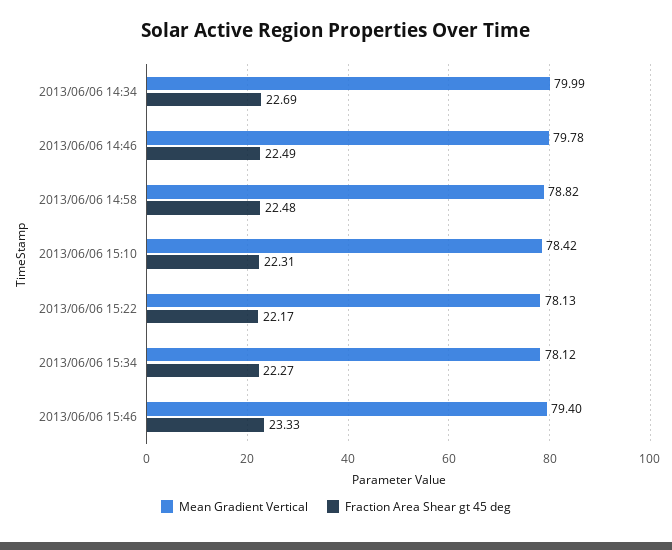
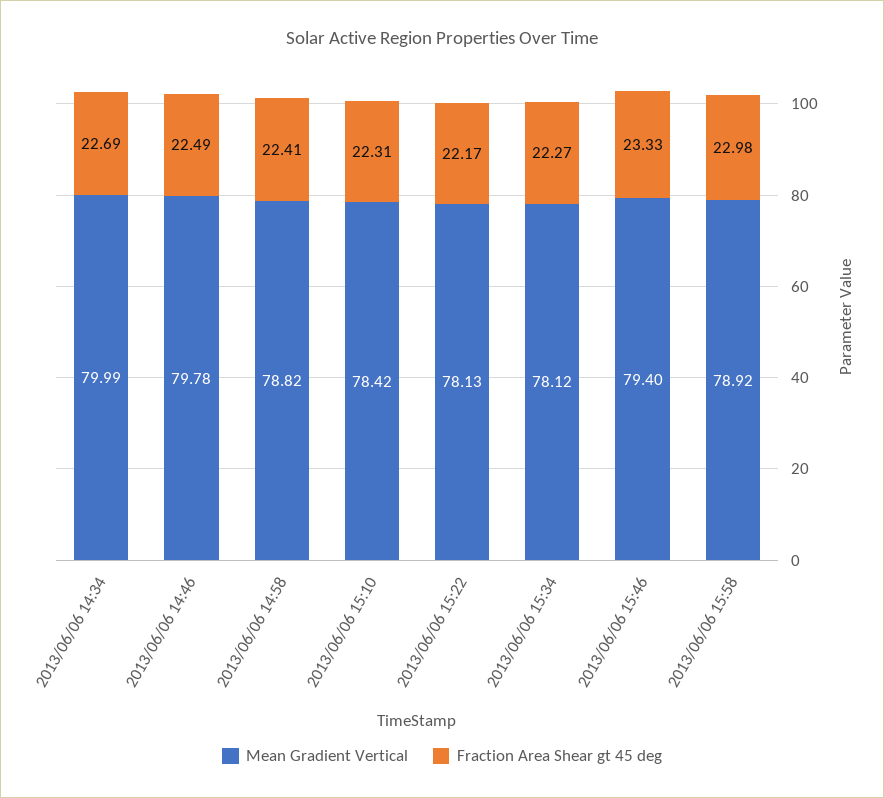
Fraction Area Shear gt 45 deg, 2013/06/06 14:58: 22.48 -> 22.41
Mean Gradient Vertical, 2013/06/06 15:58: none -> 78.92
Fraction Area Shear gt 45 deg, 2013/06/06 15:58: none -> 22.98

